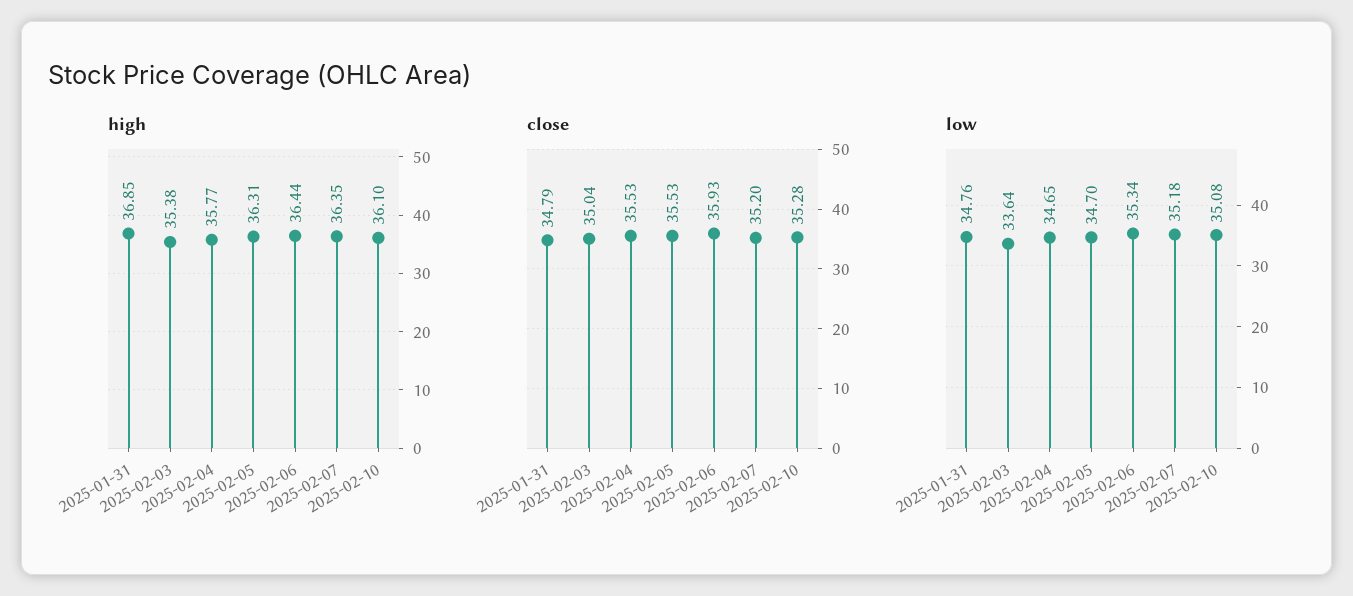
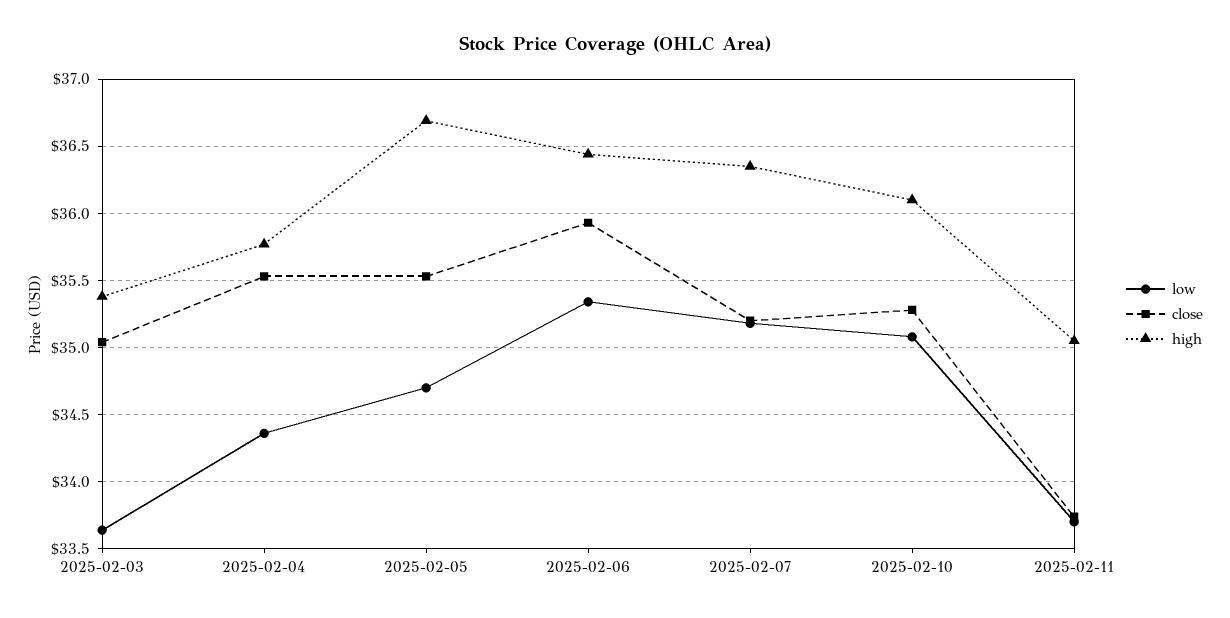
high, 2025-01-31: 36.85 -> none
high, 2025-02-05: 36.31 -> 36.7
close, 2025-01-31: 34.79 -> none
low, 2025-01-31: 34.76 -> none
low, 2025-02-04: 34.65 -> 34.35
low, 2025-02-11: none -> 33.7
close, 2025-02-11: none -> 33.75
high, 2025-02-11: none -> 35.05

